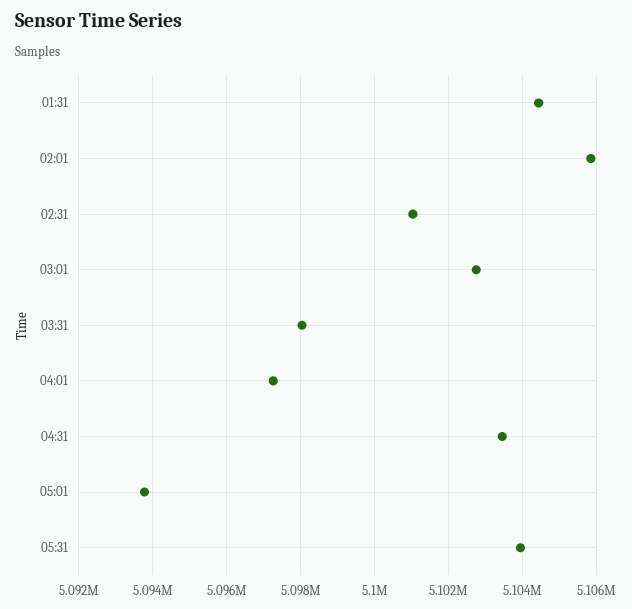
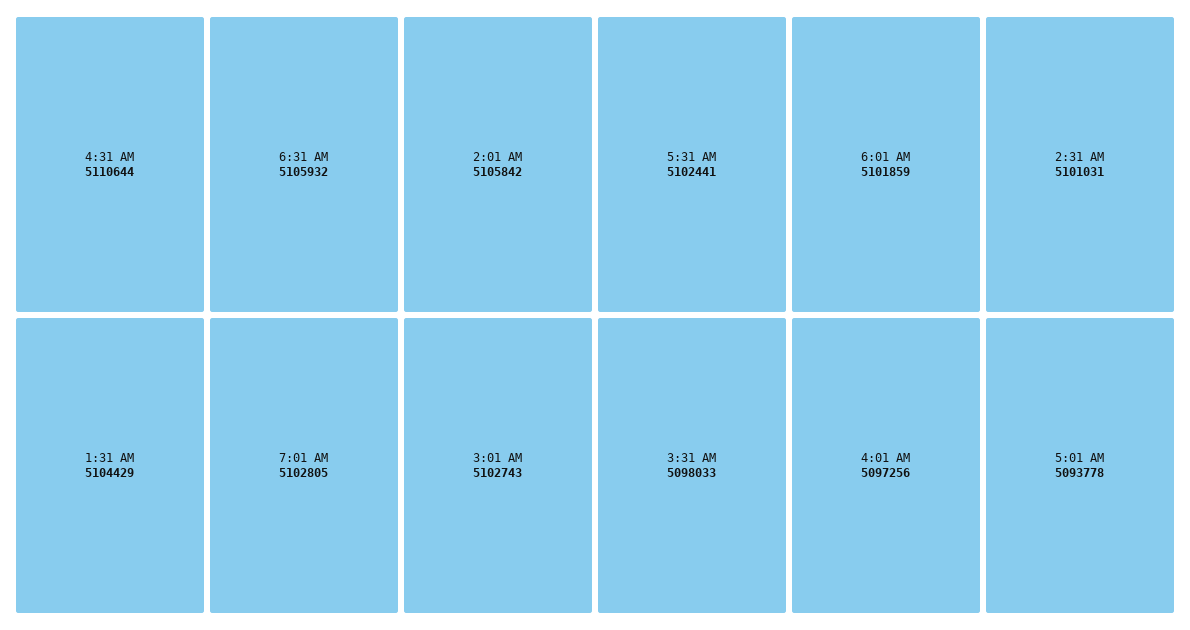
04:31: 5103400 -> 5110644
05:31: 5104000 -> 5102441
6:31 AM: none -> 5105932
7:01 AM: none -> 5102805
6:01 AM: none -> 5101859

